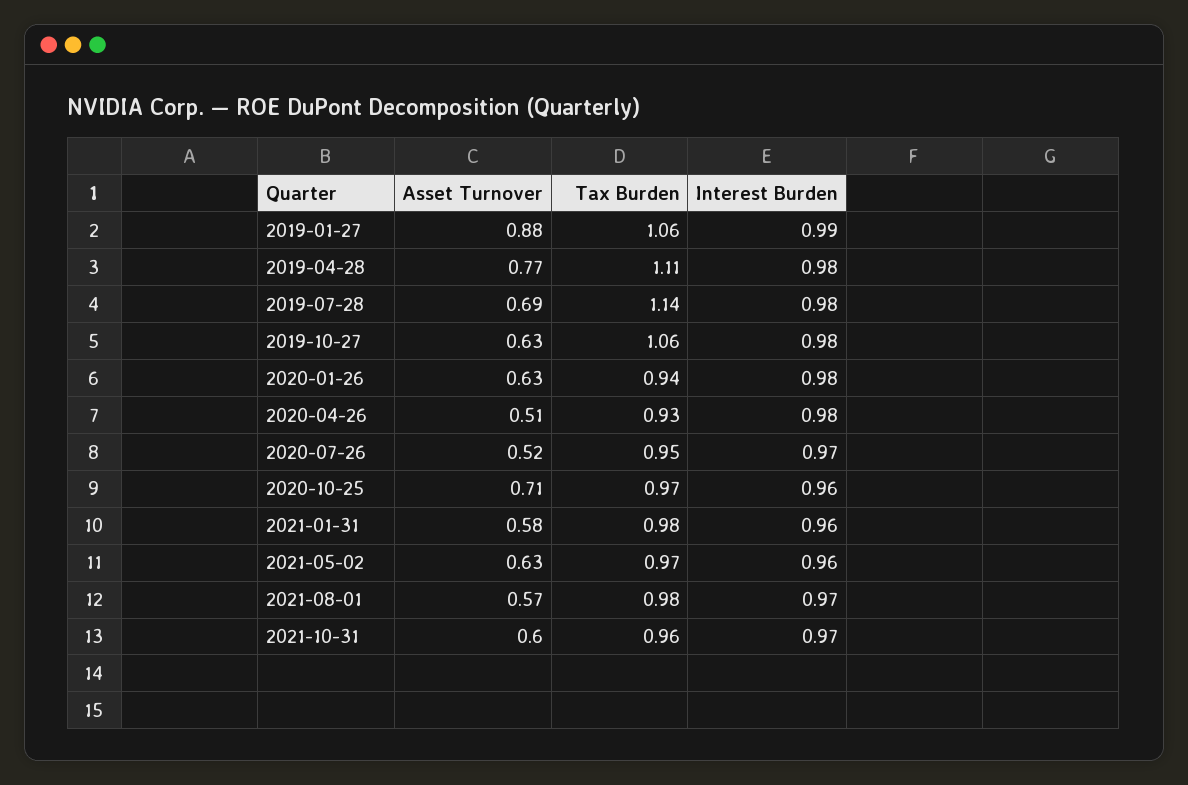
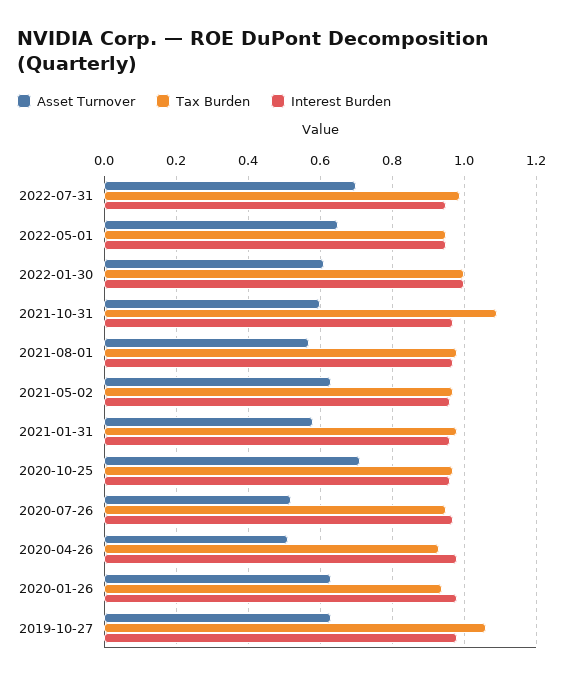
Asset Turnover, 2019-01-27: 0.88 -> none
Tax Burden, 2019-01-27: 1.06 -> none
Interest Burden, 2019-01-27: 0.99 -> none
Asset Turnover, 2019-04-28: 0.77 -> none
Tax Burden, 2019-04-28: 1.11 -> none
Interest Burden, 2019-04-28: 0.98 -> none
Asset Turnover, 2019-07-28: 0.69 -> none
Tax Burden, 2019-07-28: 1.14 -> none
Interest Burden, 2019-07-28: 0.98 -> none
Tax Burden, 2021-10-31: 0.96 -> 1.1
Asset Turnover, 2022-07-31: none -> 0.7
Tax Burden, 2022-07-31: none -> 1
Interest Burden, 2022-07-31: none -> 0.95
Asset Turnover, 2022-05-01: none -> 0.65
Tax Burden, 2022-05-01: none -> 0.95
Interest Burden, 2022-05-01: none -> 0.95
Asset Turnover, 2022-01-30: none -> 0.6
Tax Burden, 2022-01-30: none -> 1
Interest Burden, 2022-01-30: none -> 1

